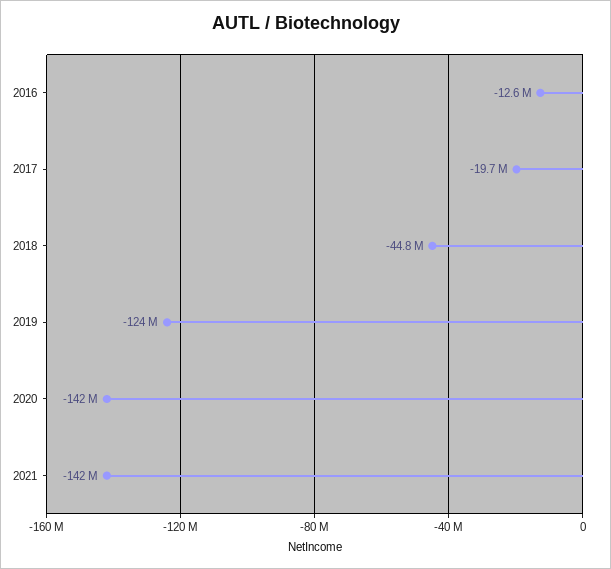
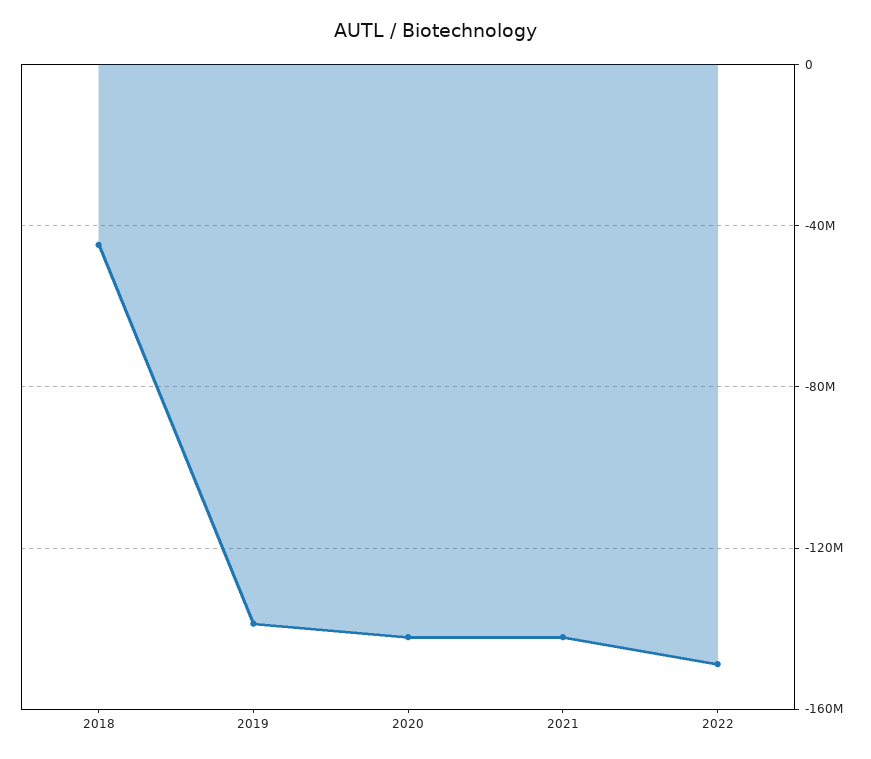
2016: -12600000 -> none
2017: -19700000 -> none
2019: -124000000 -> -140000000
2022: none -> -150000000

